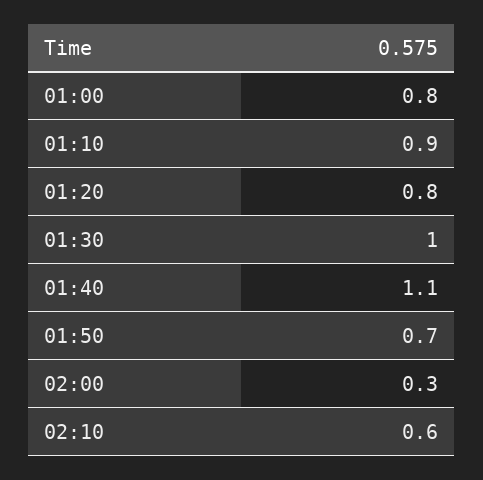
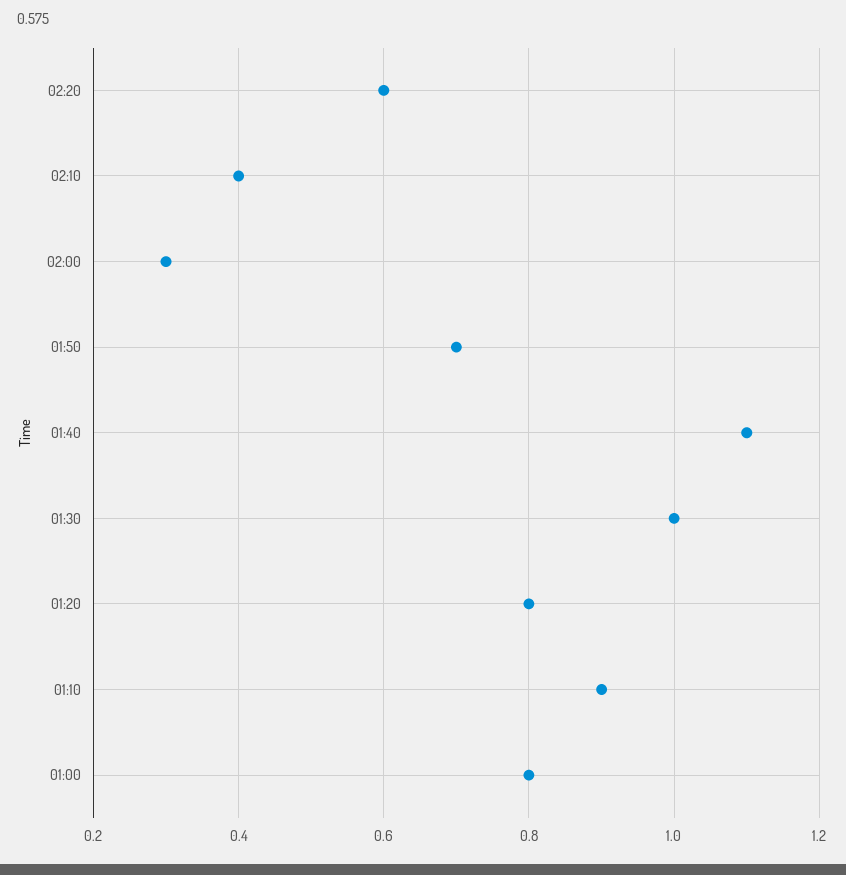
02:10: 0.6 -> 0.4
02:20: none -> 0.6

